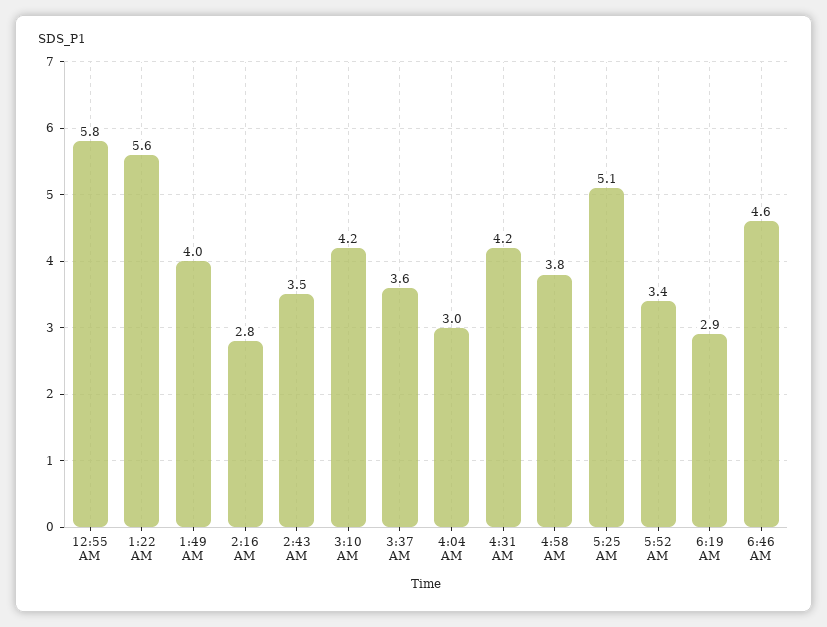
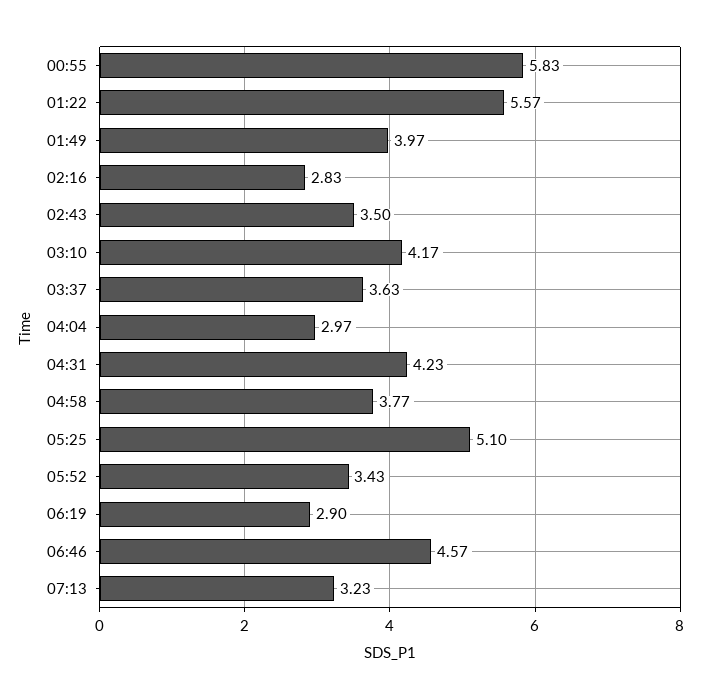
07:13: none -> 3.23

